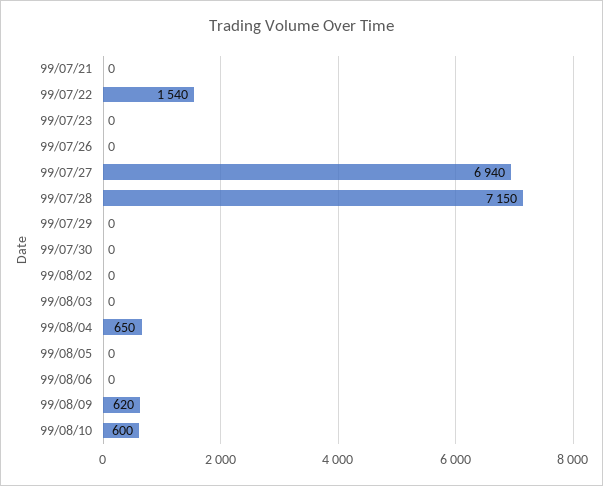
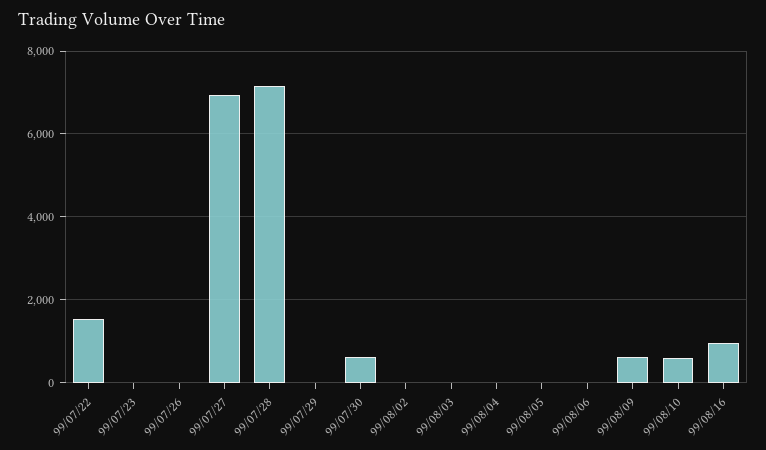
99/07/21: 0 -> none
99/07/30: 0 -> 600
99/08/04: 650 -> 0
99/08/16: none -> 1000

